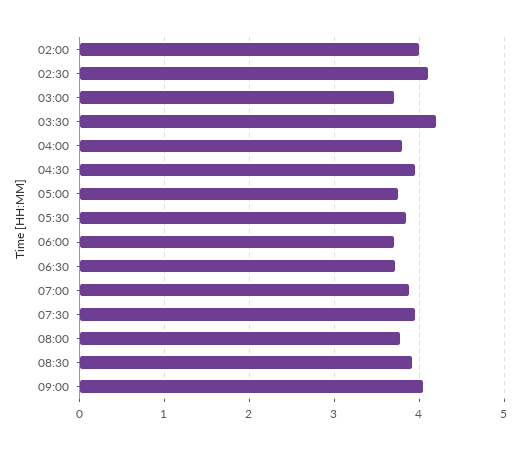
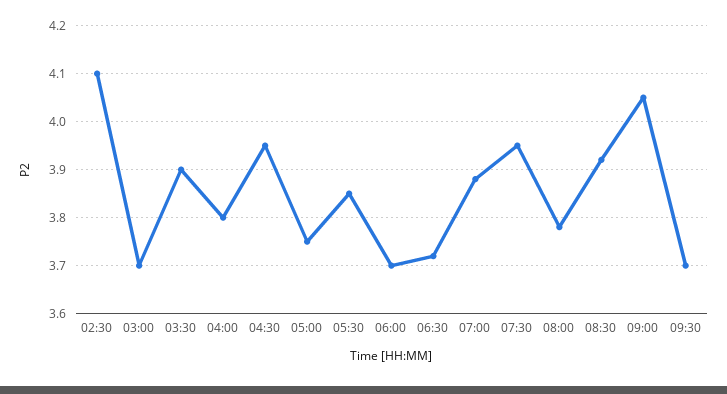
02:00: 4 -> none
03:30: 4.2 -> 3.9
09:30: none -> 3.7

